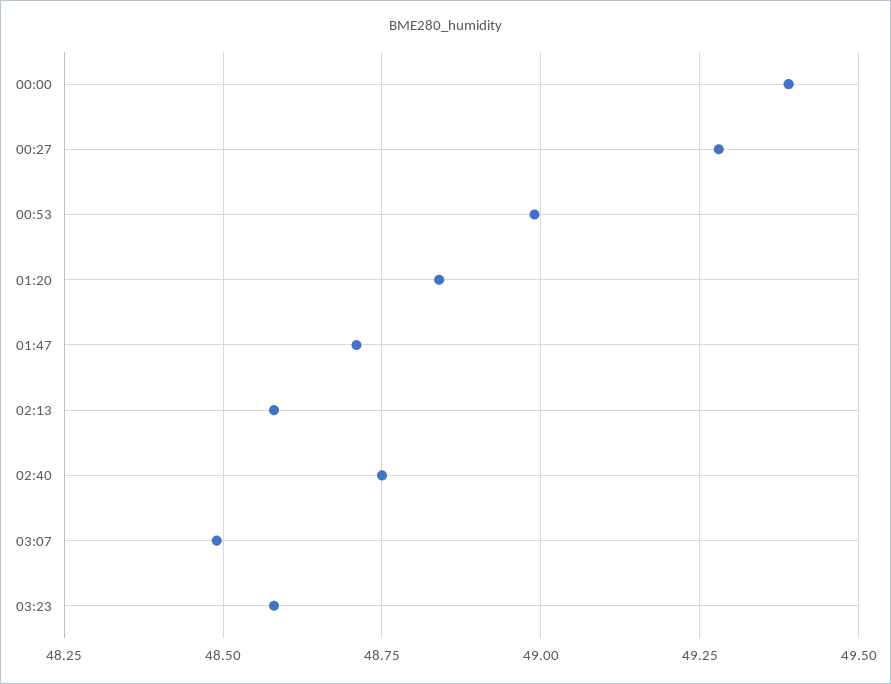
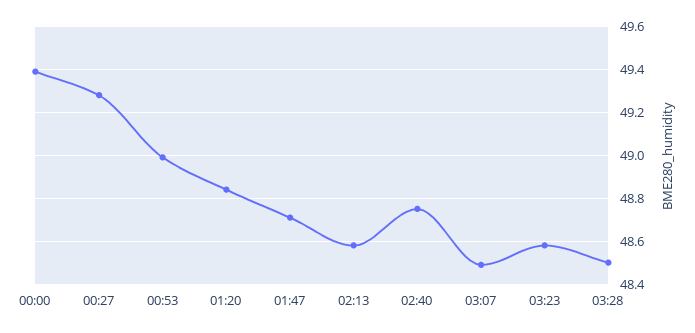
03:28: none -> 48.5

